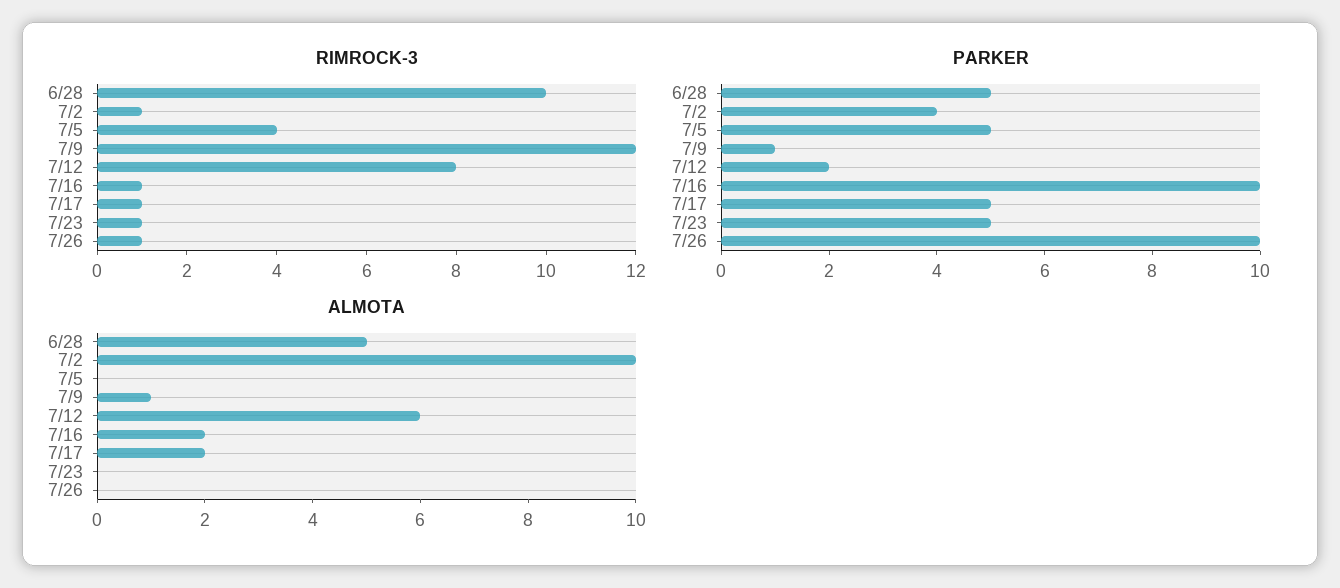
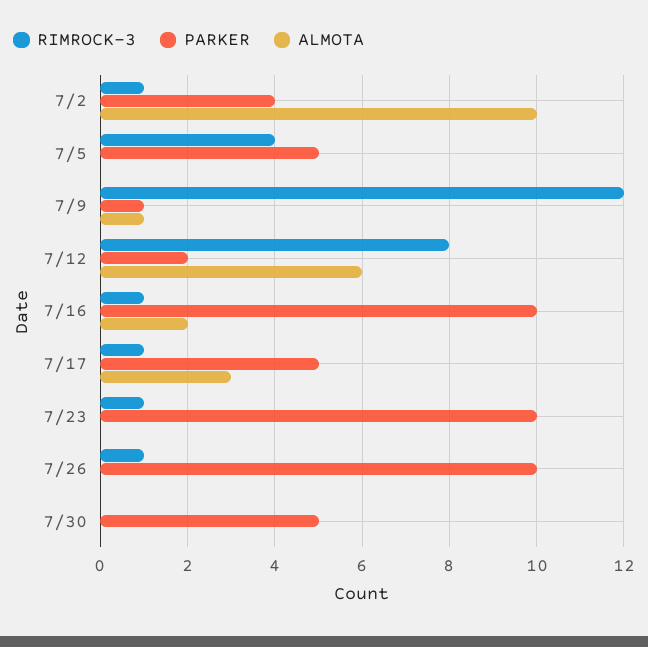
RIMROCK-3, 6/28: 10 -> none
PARKER, 6/28: 5 -> none
PARKER, 7/23: 5 -> 10
ALMOTA, 6/28: 5 -> none
ALMOTA, 7/17: 2 -> 3
RIMROCK-3, 7/30: none -> 0
PARKER, 7/30: none -> 5
ALMOTA, 7/30: none -> 0

